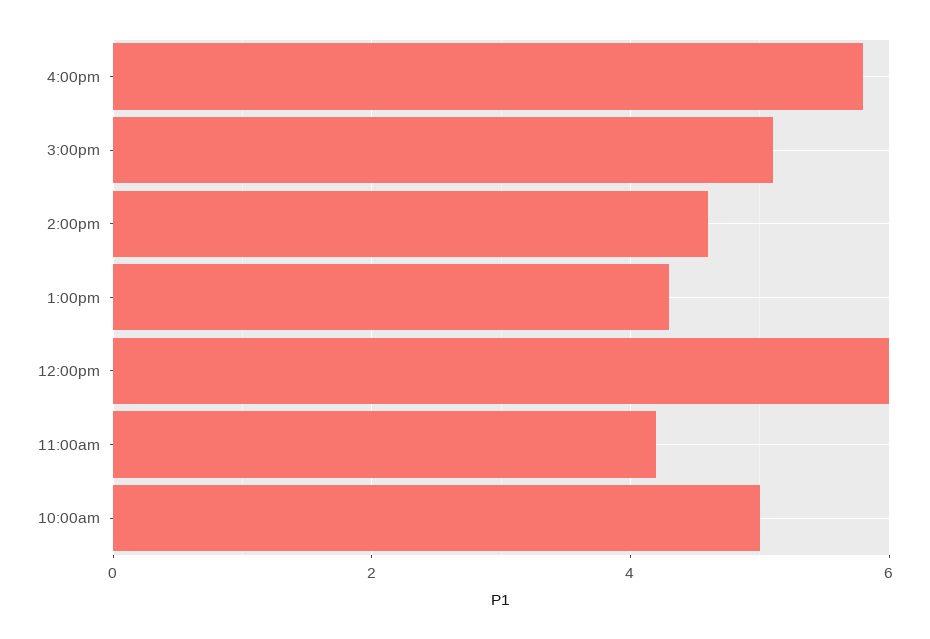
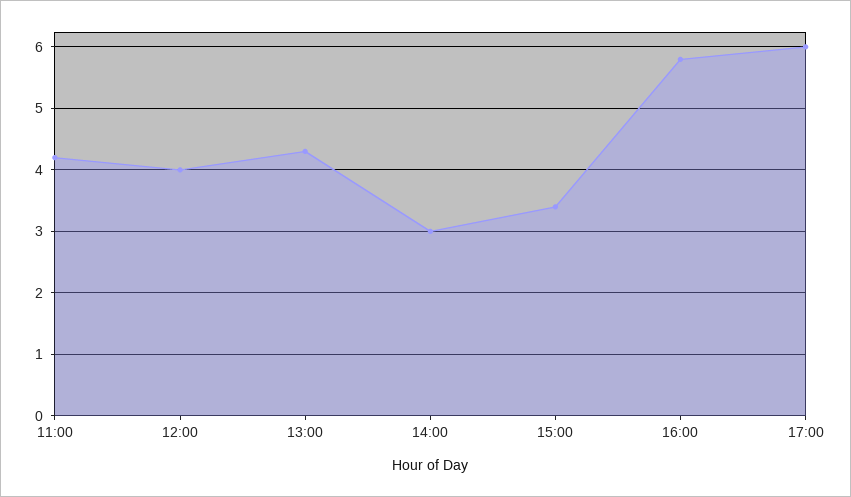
3:00pm: 5 -> 3.4
2:00pm: 4.5 -> 3
12:00pm: 6 -> 4
10:00am: 5 -> none
17:00: none -> 6

